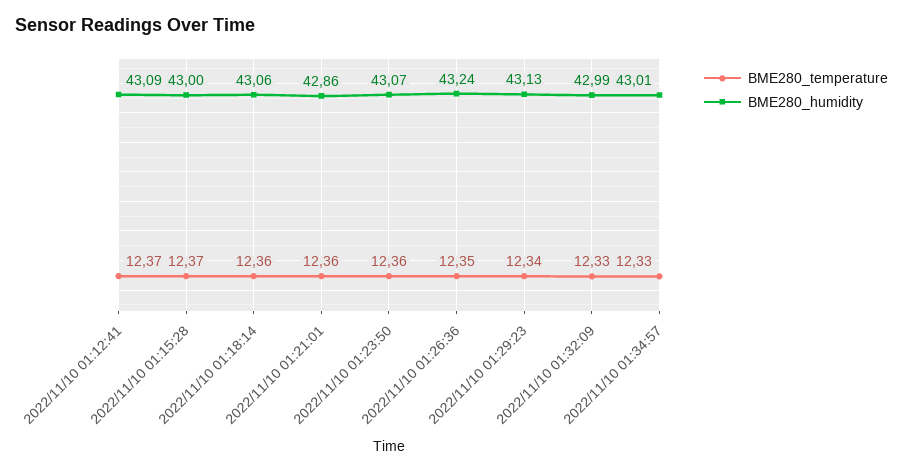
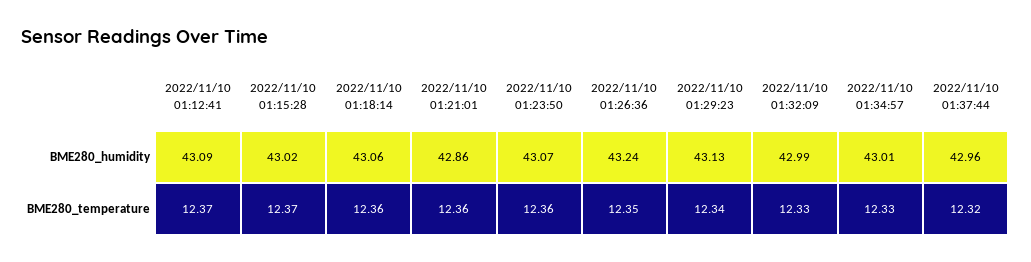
BME280_humidity, 2022/11/10 01:15:28: 43 -> 43.02
BME280_humidity, 2022/11/10 01:37:44: none -> 42.96
BME280_temperature, 2022/11/10 01:37:44: none -> 12.32

